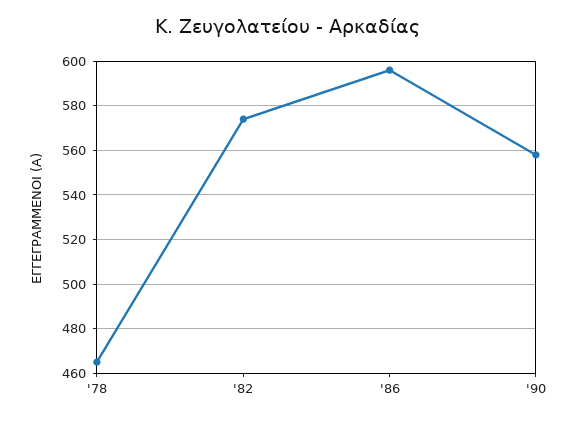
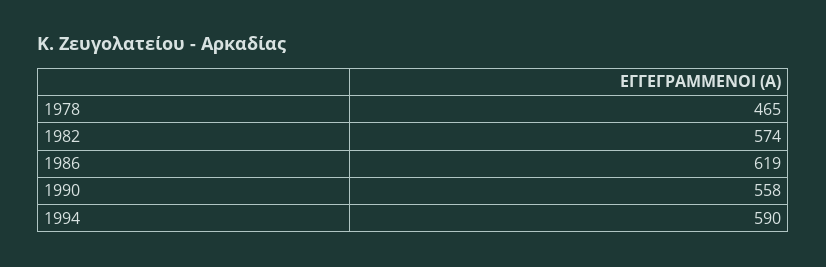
'86: 595 -> 619
1994: none -> 590

